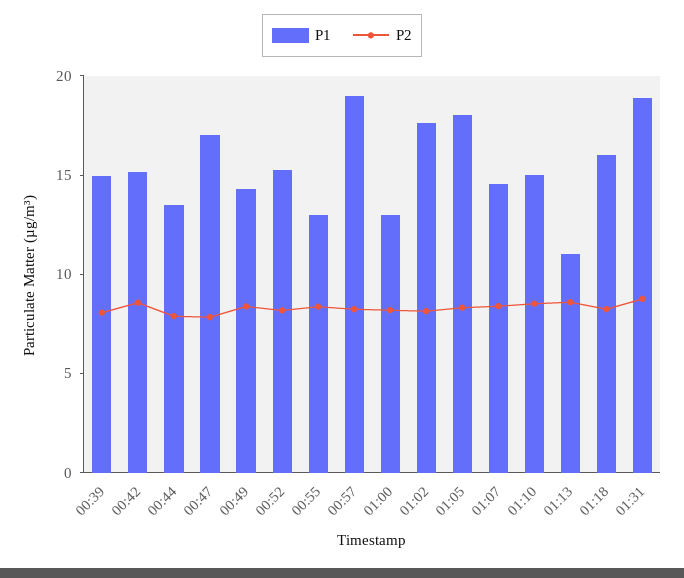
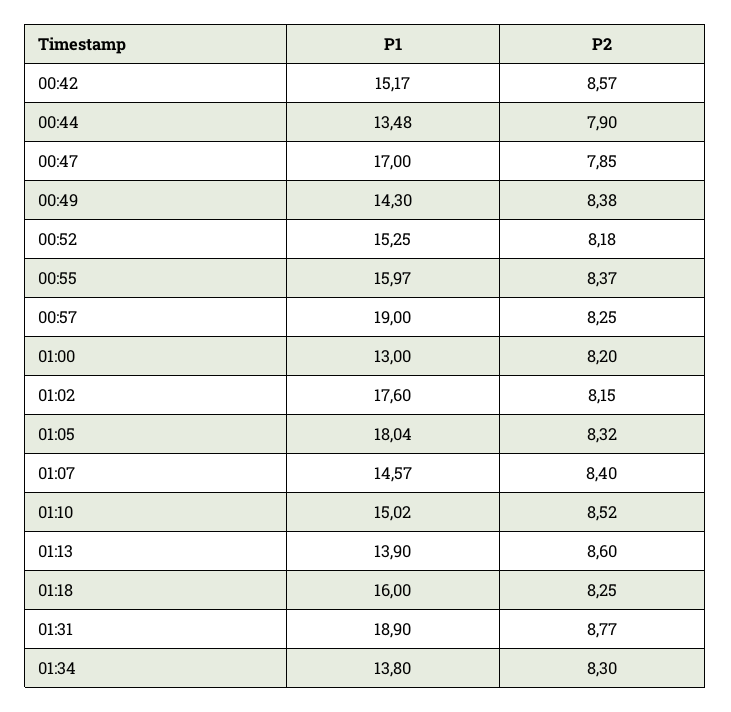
P1, 00:39: 15 -> none
P2, 00:39: 8 -> none
P1, 00:55: 13 -> 15.97
P1, 01:13: 11 -> 13.9
P1, 01:34: none -> 13.8
P2, 01:34: none -> 8.3

